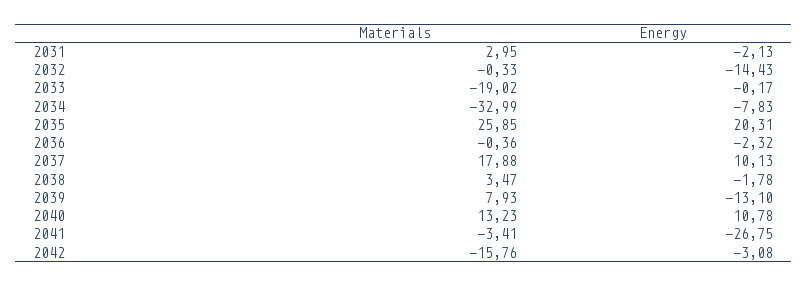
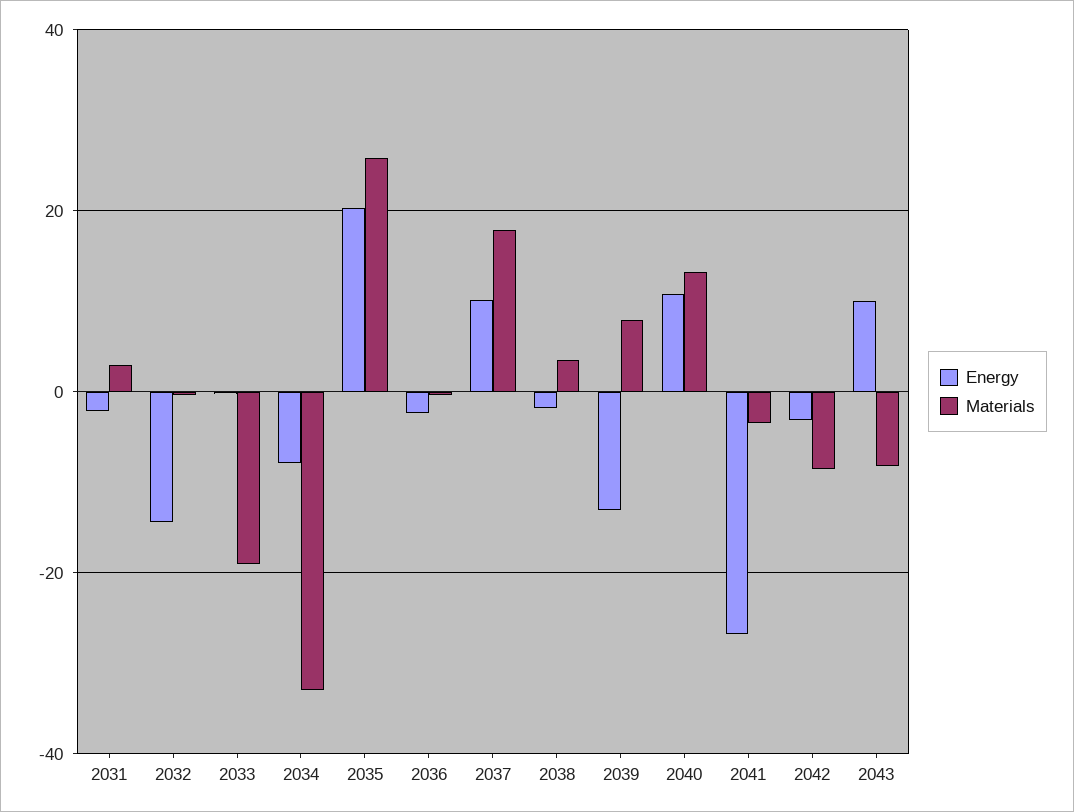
Materials, 2042: -15.76 -> -8
Energy, 2043: none -> 10
Materials, 2043: none -> -8

